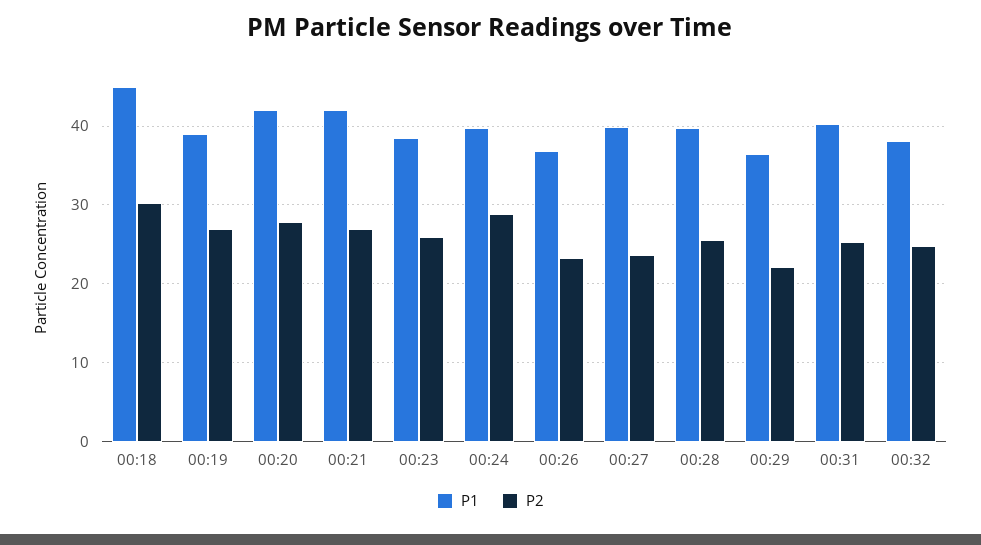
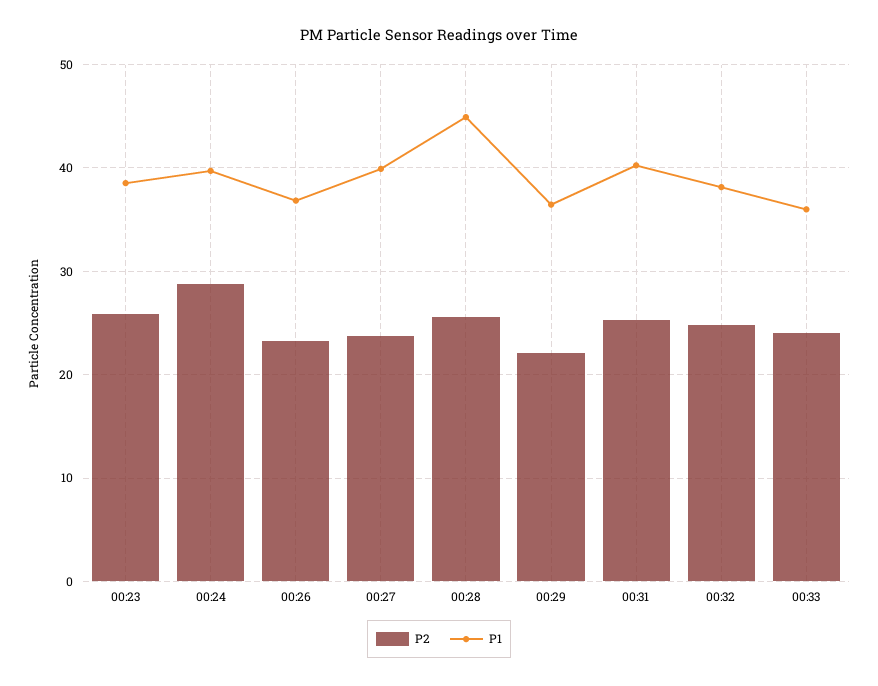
P1, 00:18: 45 -> none
P2, 00:18: 30 -> none
P1, 00:19: 39 -> none
P2, 00:19: 27 -> none
P1, 00:20: 42 -> none
P2, 00:20: 28 -> none
P1, 00:21: 42 -> none
P2, 00:21: 27 -> none
P1, 00:28: 40 -> 45
P2, 00:33: none -> 24
P1, 00:33: none -> 36

